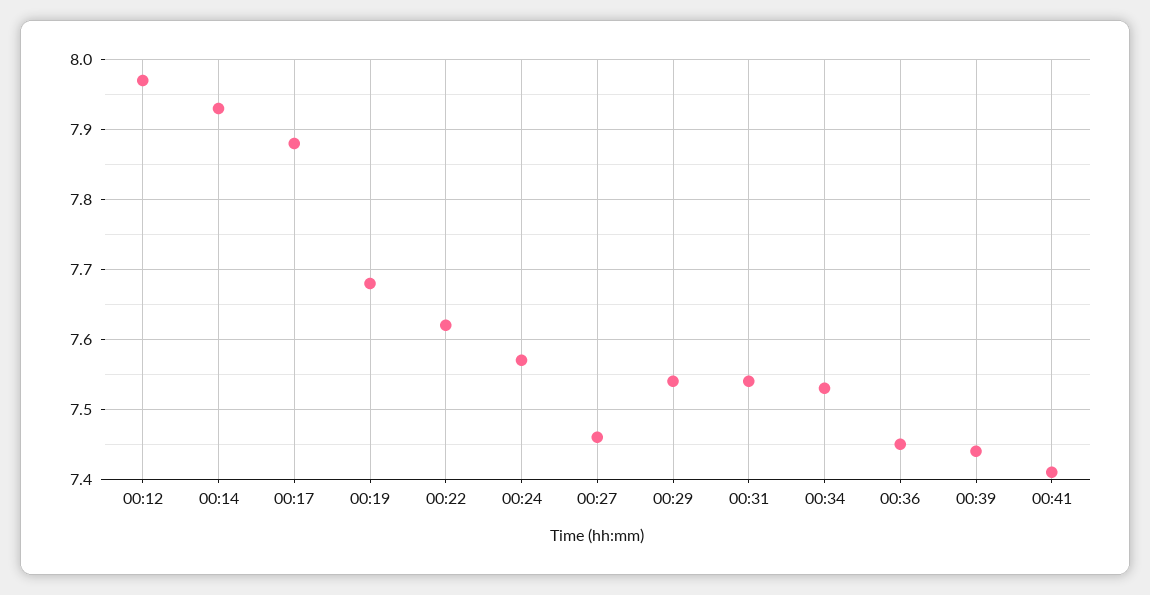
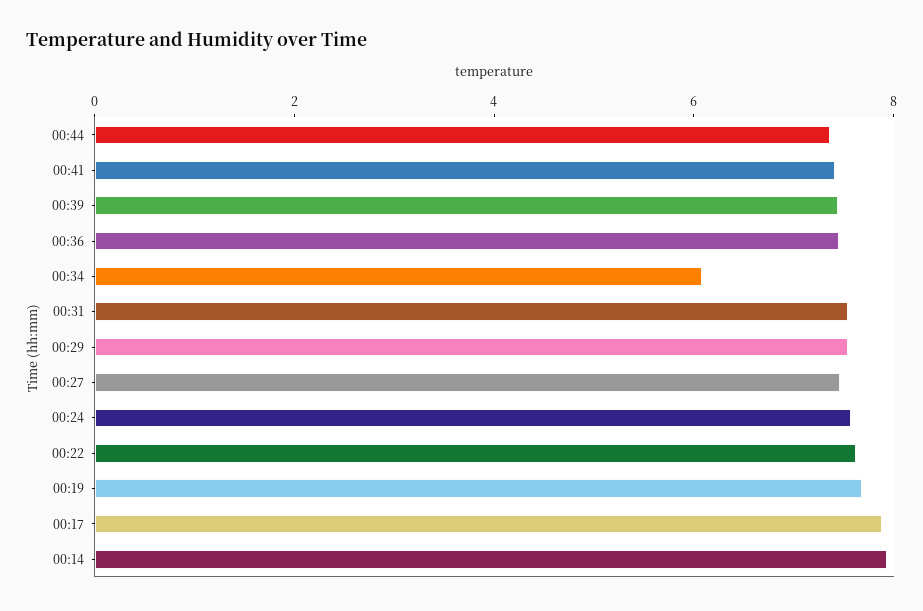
00:12: 7.97 -> none
00:34: 7.53 -> 6
00:44: none -> 7.5

